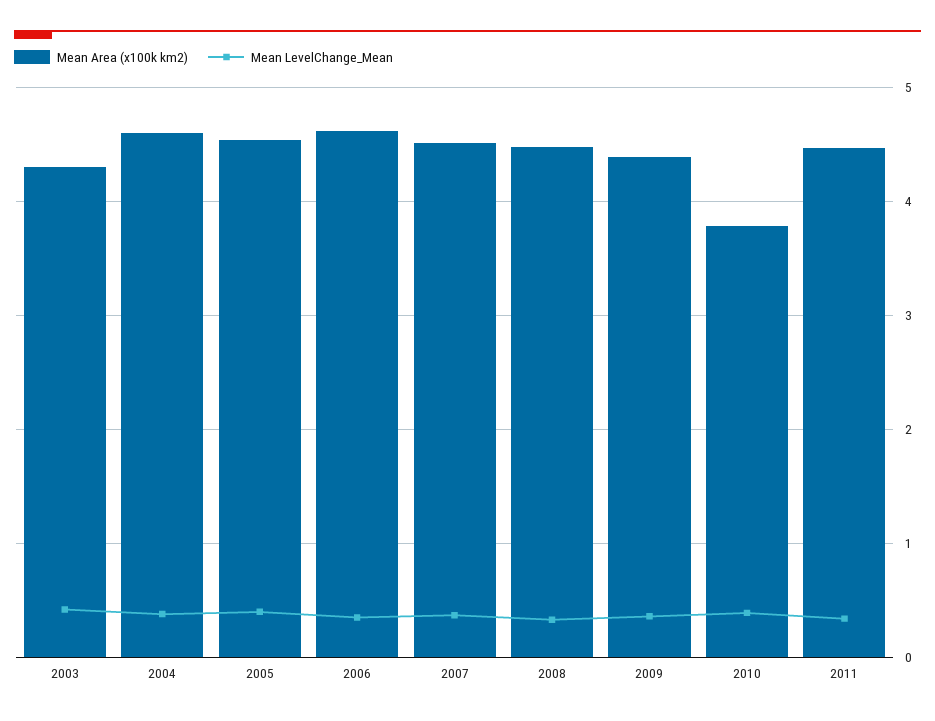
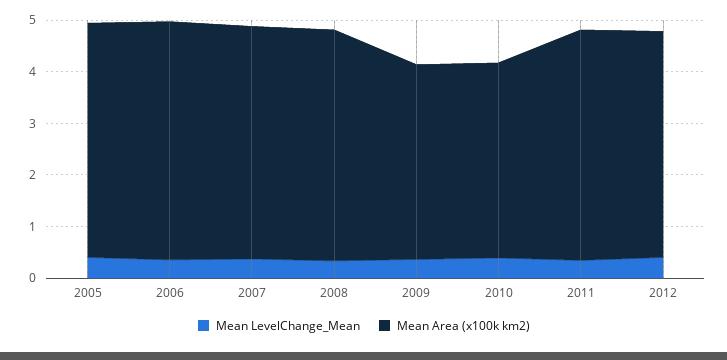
Mean Area (x100k km2), 2003: 4.3 -> none
Mean LevelChange_Mean, 2003: 0.4 -> none
Mean Area (x100k km2), 2004: 4.6 -> none
Mean LevelChange_Mean, 2004: 0.4 -> none
Mean Area (x100k km2), 2009: 4.4 -> 3.8
Mean LevelChange_Mean, 2012: none -> 0.4
Mean Area (x100k km2), 2012: none -> 4.4

